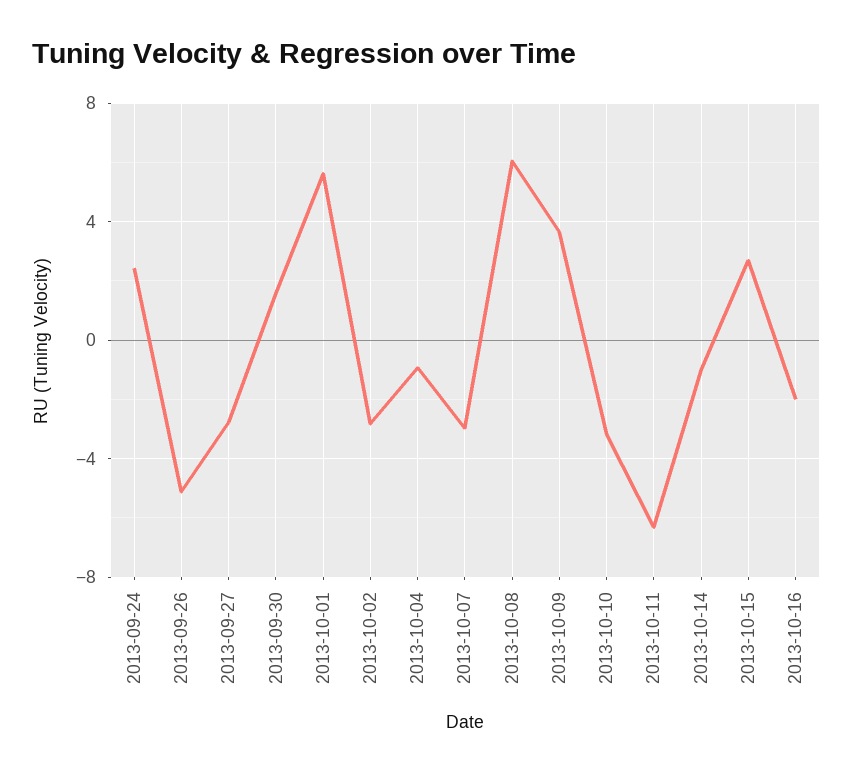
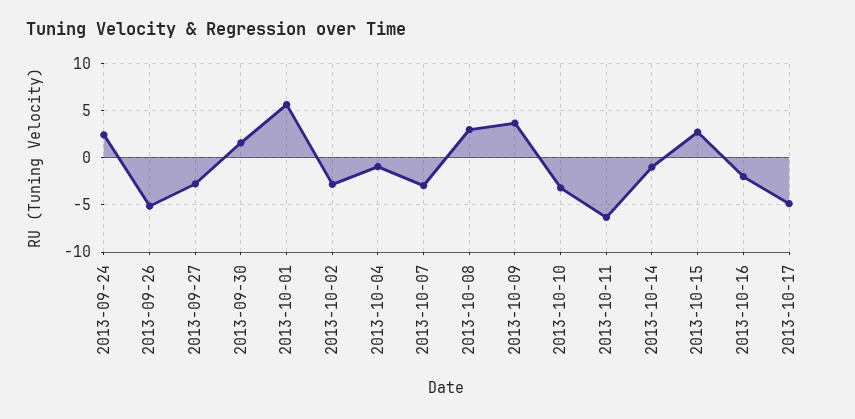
2013-10-08: 6 -> 3
2013-10-17: none -> -5

